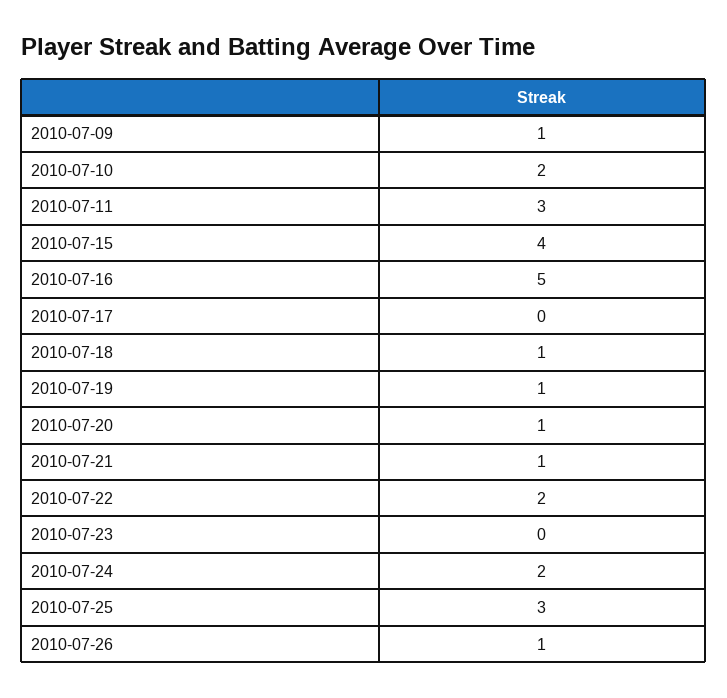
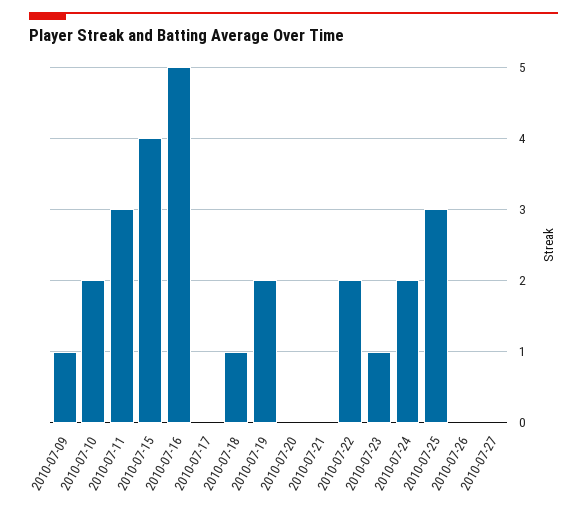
2010-07-19: 1 -> 2
2010-07-20: 1 -> 0
2010-07-21: 1 -> 0
2010-07-23: 0 -> 1
2010-07-26: 1 -> 0
2010-07-27: none -> 0

